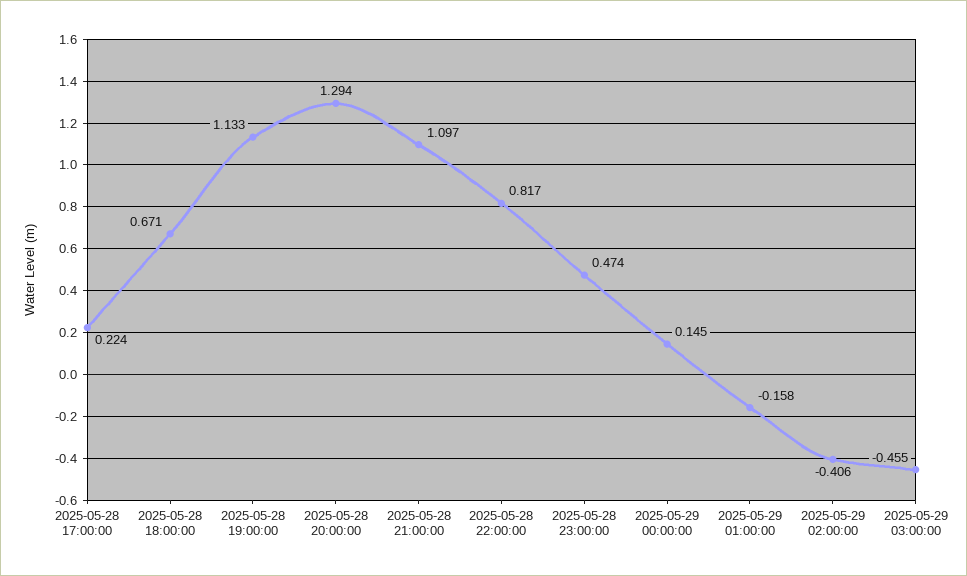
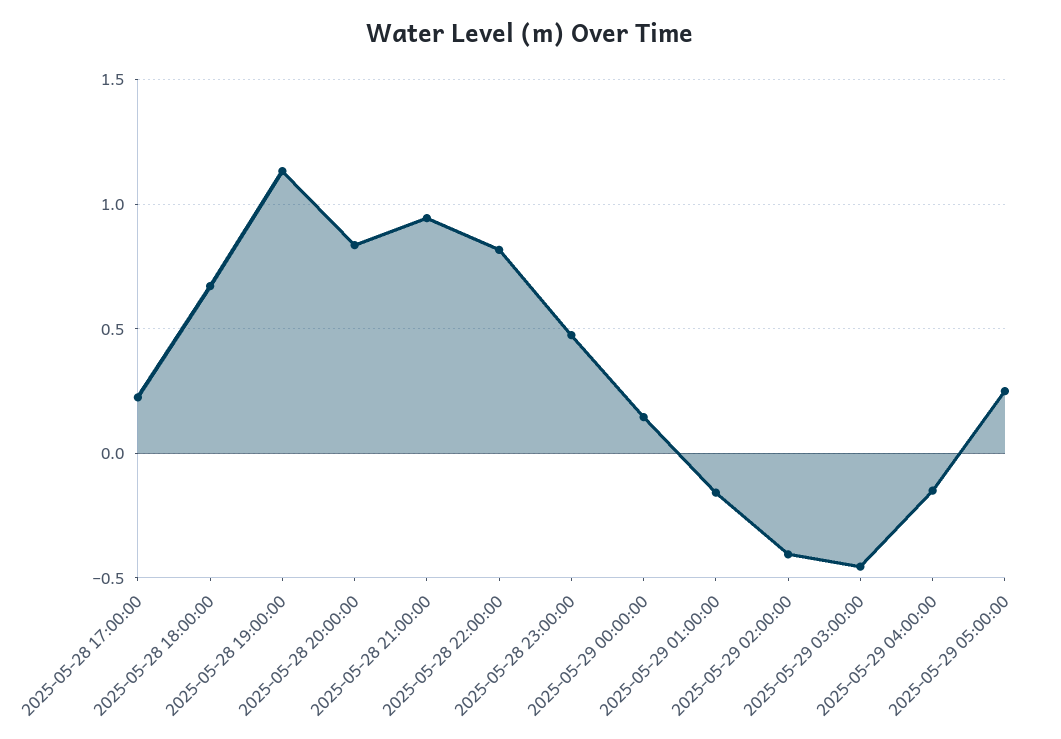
2025-05-28 20:00:00: 1.294 -> 0.85
2025-05-28 21:00:00: 1.097 -> 0.95
2025-05-29 04:00:00: none -> -0.15
2025-05-29 05:00:00: none -> 0.25

